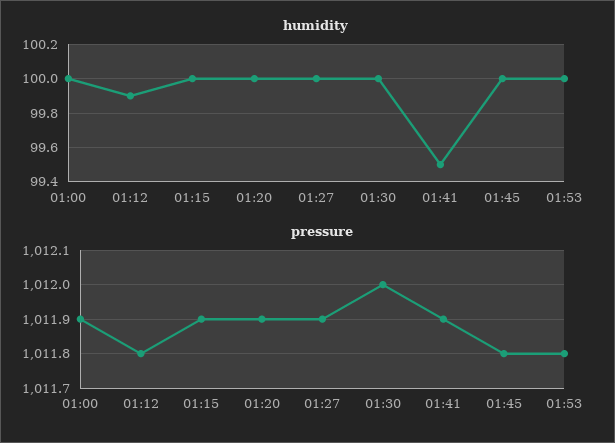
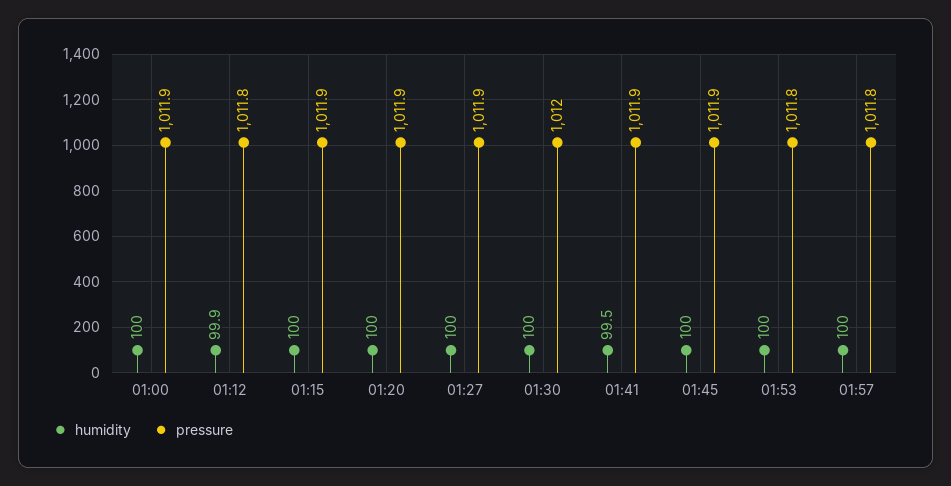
pressure, 01:45: 1011.8 -> 1011.9
humidity, 01:57: none -> 100
pressure, 01:57: none -> 1011.8

